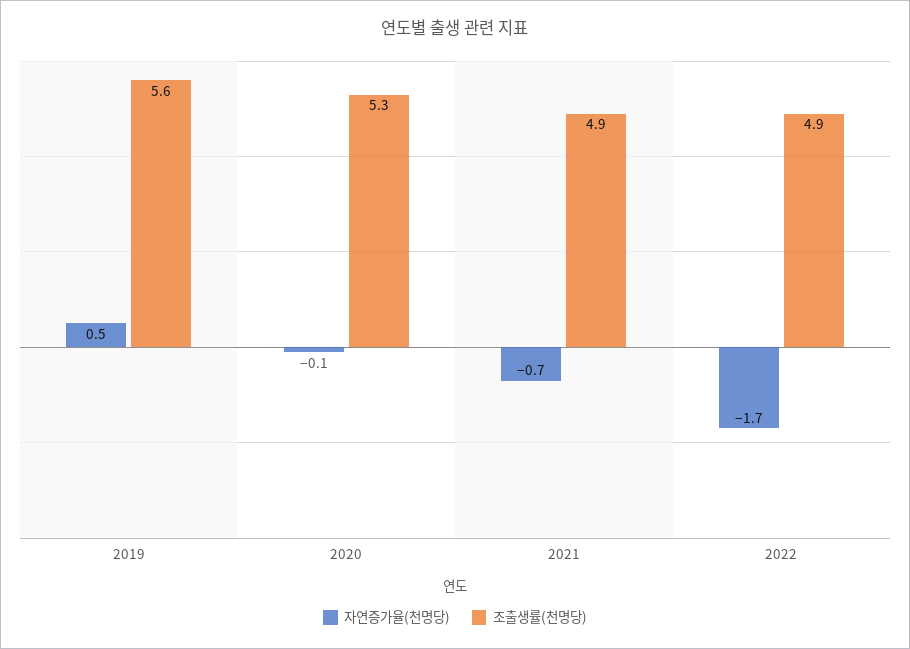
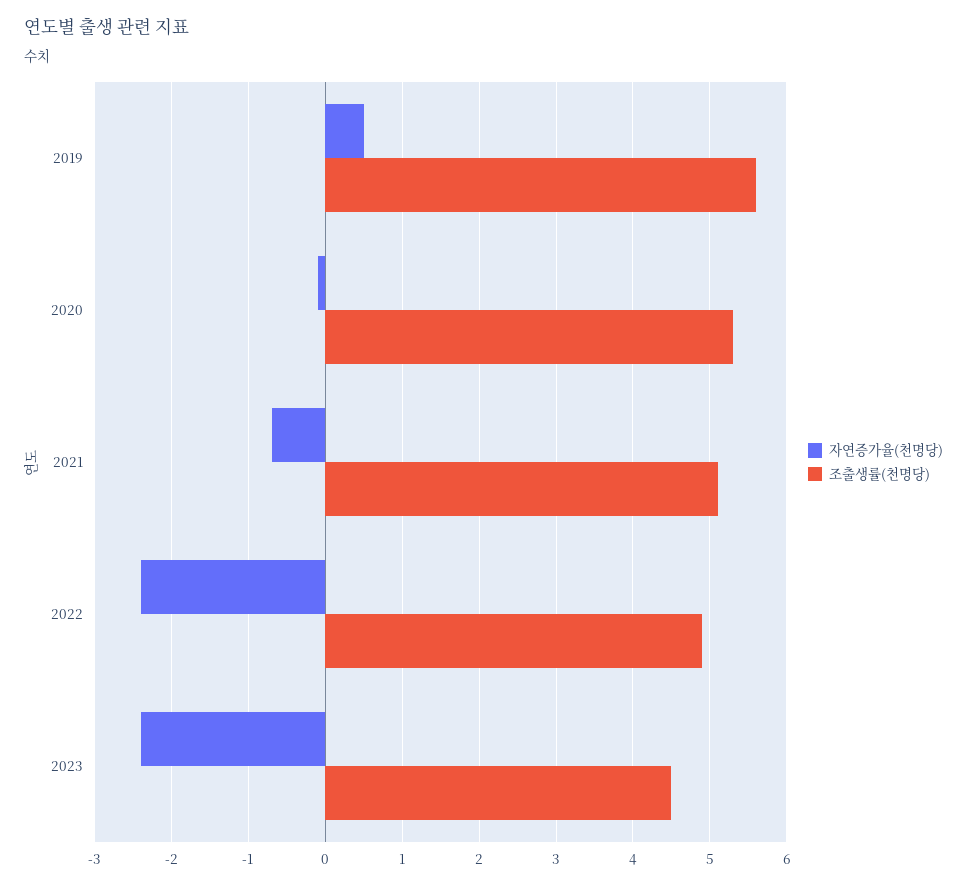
조출생률(천명당), 2021: 4.9 -> 5.1
자연증가율(천명당), 2022: -1.7 -> -2.4
자연증가율(천명당), 2023: none -> -2.4
조출생률(천명당), 2023: none -> 4.5

